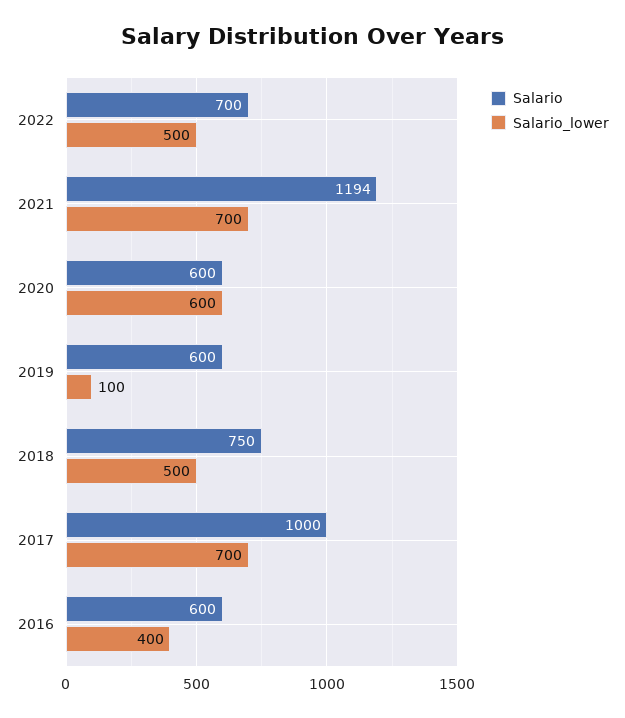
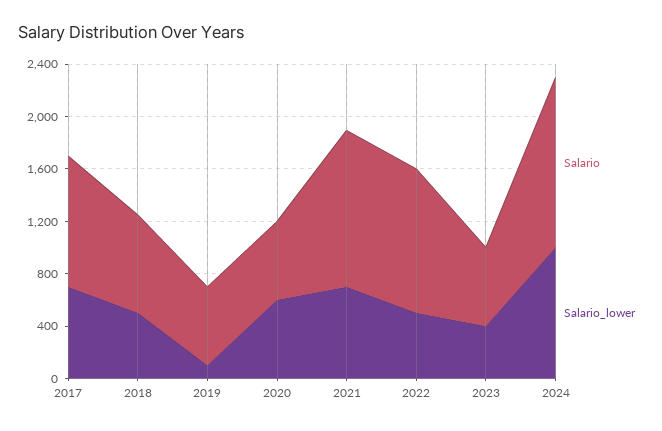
Salario, 2022: 700 -> 1100
Salario, 2016: 600 -> none
Salario_lower, 2016: 400 -> none
Salario, 2023: none -> 600
Salario_lower, 2023: none -> 400
Salario, 2024: none -> 1300
Salario_lower, 2024: none -> 1000

